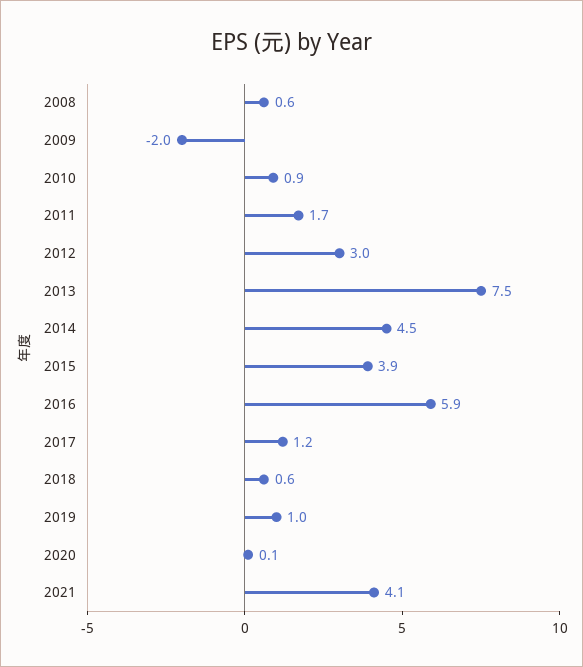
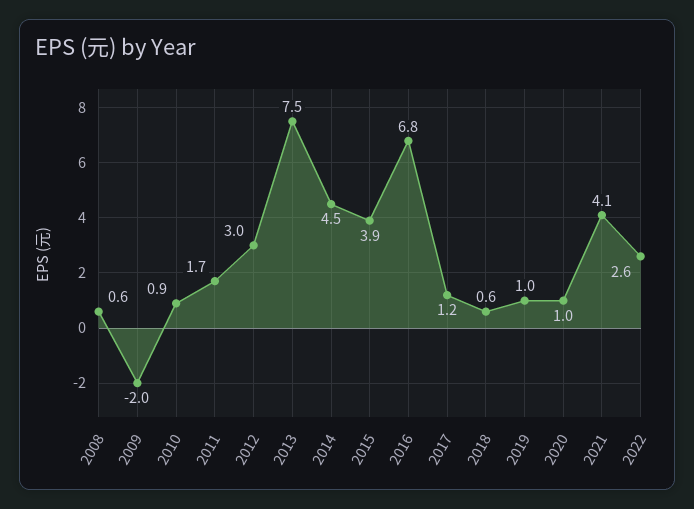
2016: 5.9 -> 6.8
2020: 0.1 -> 1
2022: none -> 2.6

